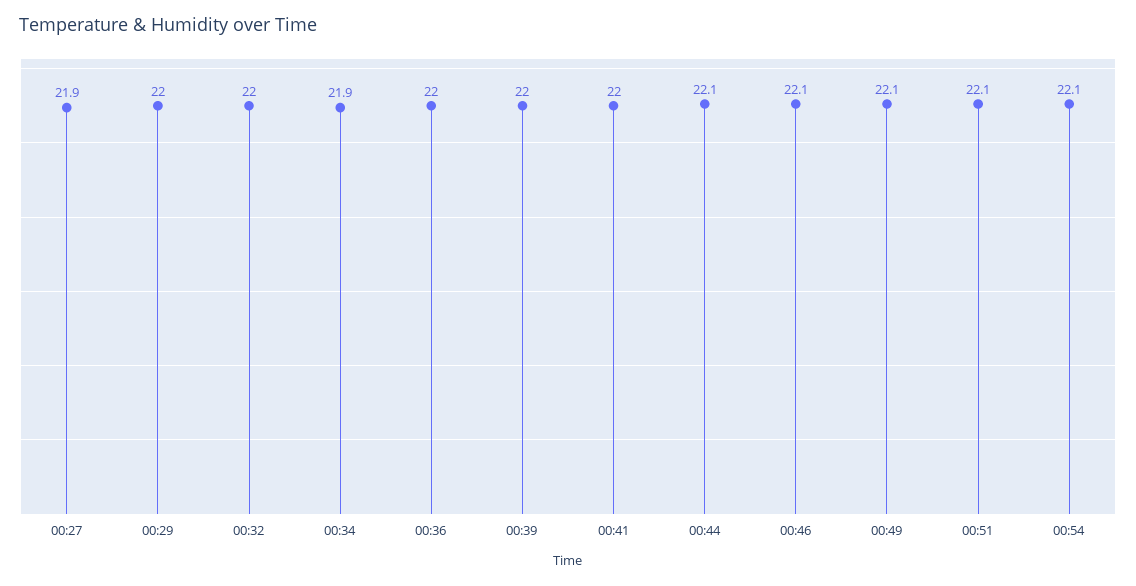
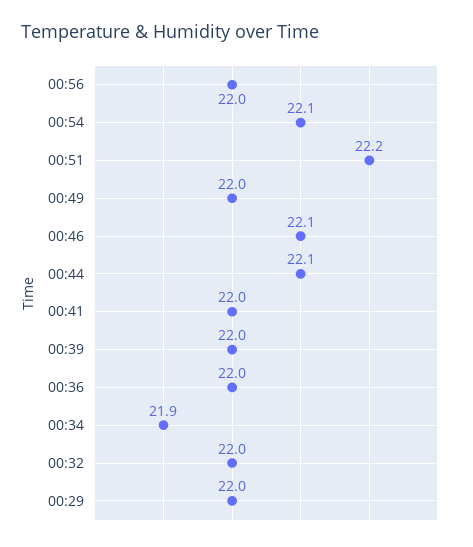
00:27: 21.9 -> none
00:49: 22.1 -> 22
00:51: 22.1 -> 22.2
00:56: none -> 22

